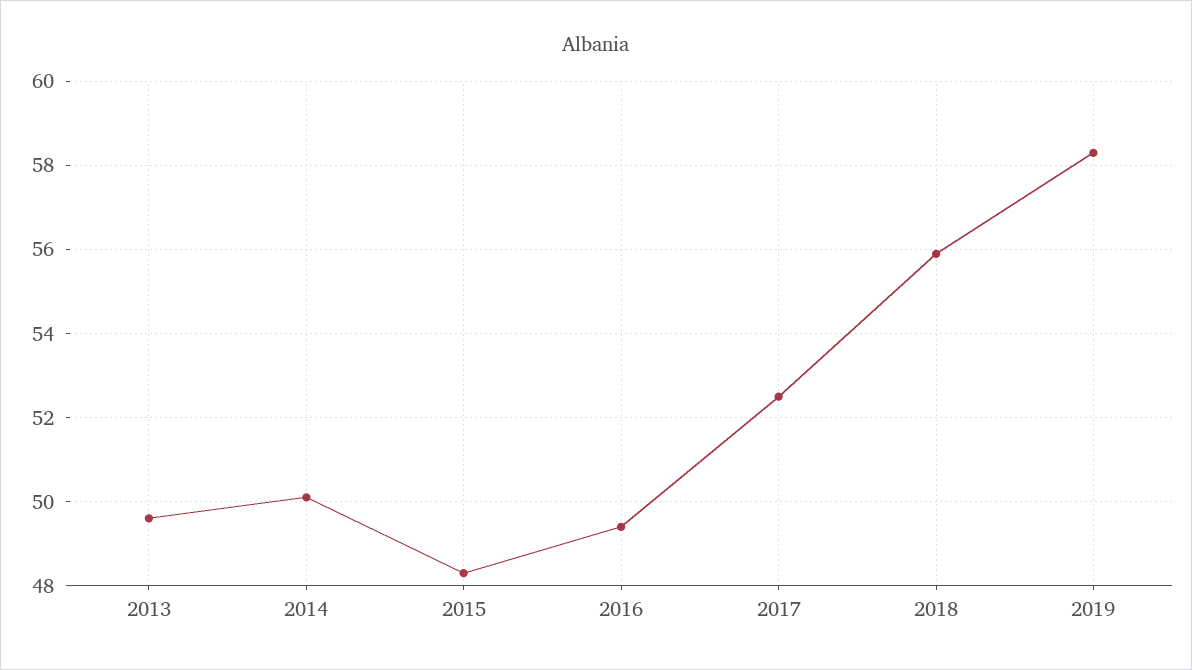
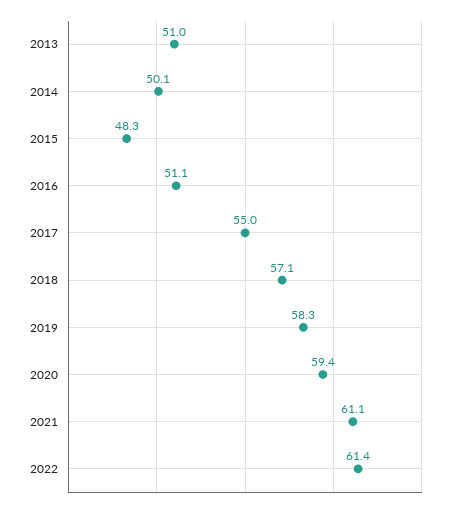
2013: 49.5 -> 51
2016: 49.5 -> 51.1
2017: 52.5 -> 55
2018: 56 -> 57.1
2020: none -> 59.4
2021: none -> 61.1
2022: none -> 61.4

